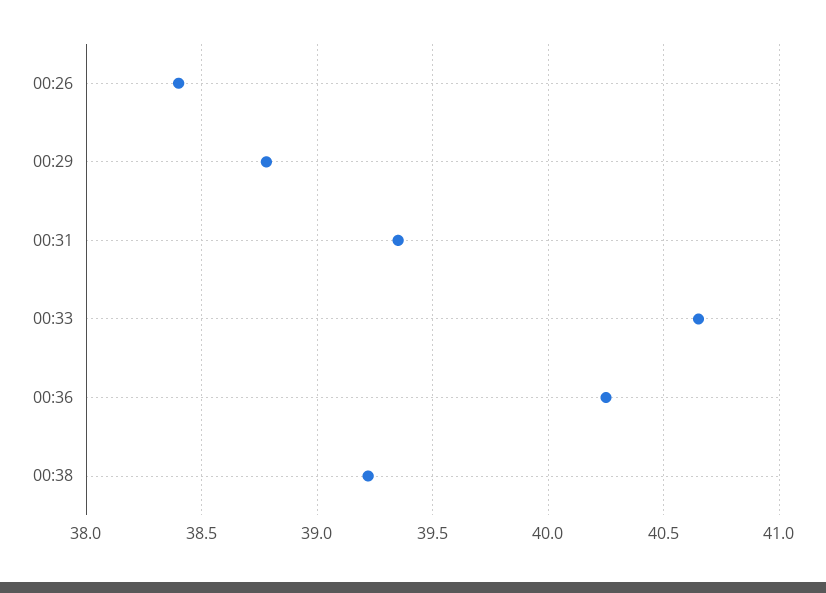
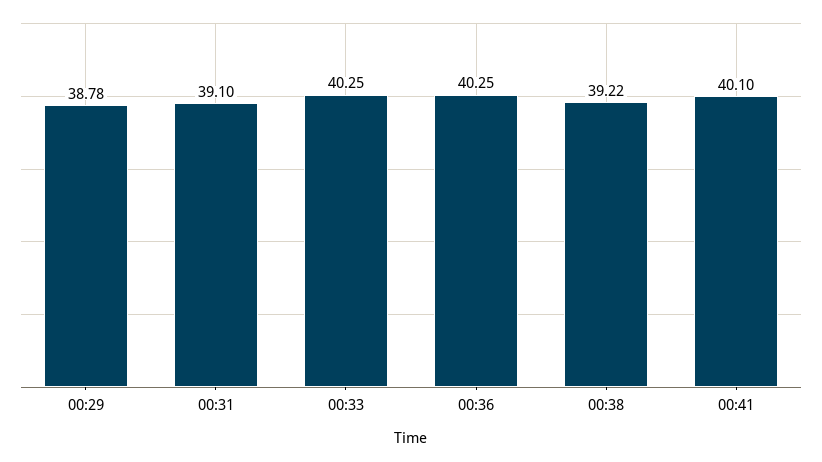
00:26: 38.4 -> none
00:31: 39.35 -> 39.1
00:33: 40.65 -> 40.25
00:41: none -> 40.1

